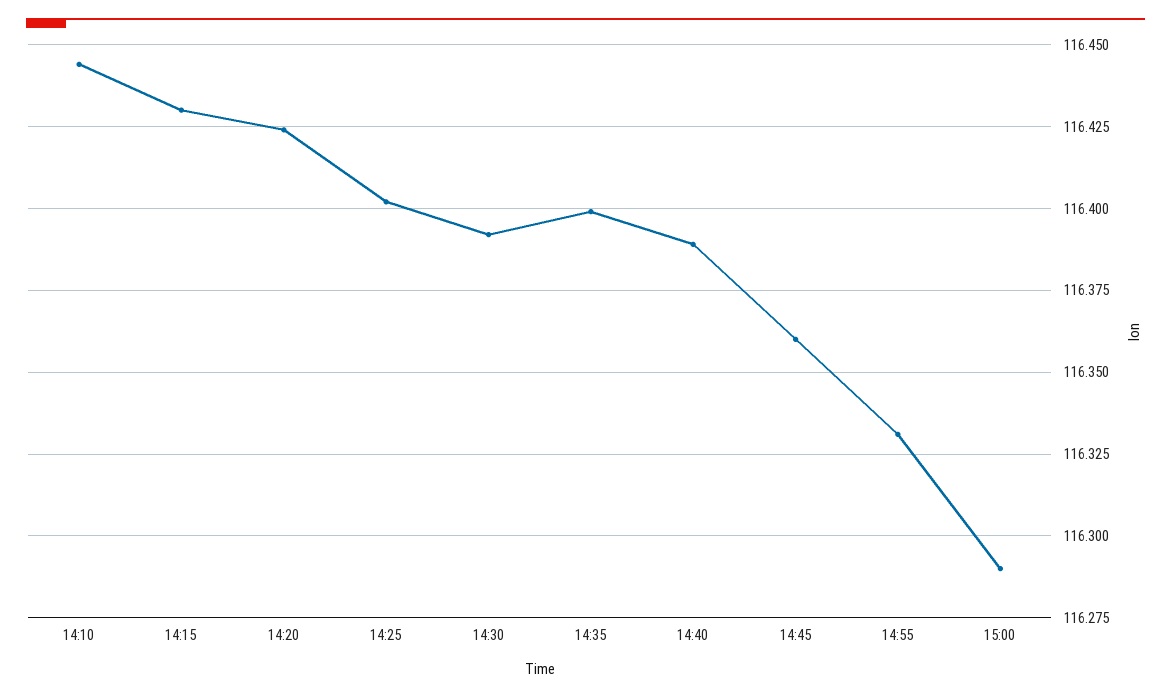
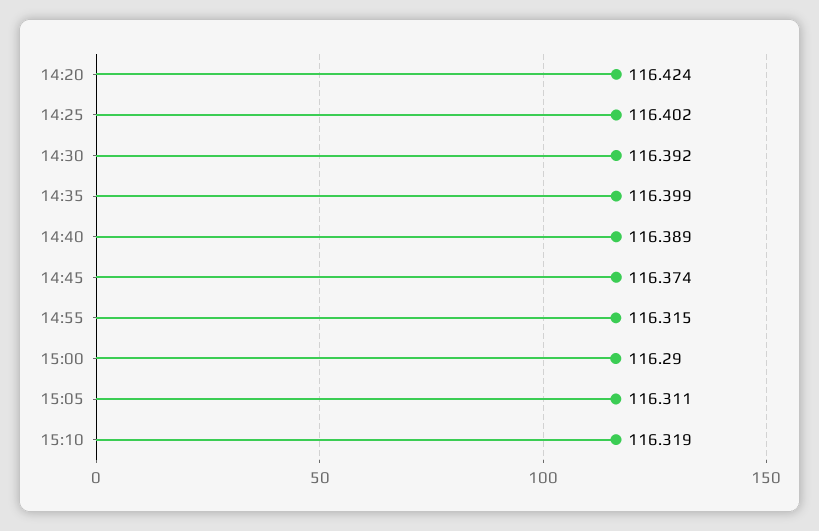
14:10: 116.445 -> none
14:15: 116.43 -> none
14:45: 116.36 -> 116.374
14:55: 116.33 -> 116.315
15:05: none -> 116.311
15:10: none -> 116.319

